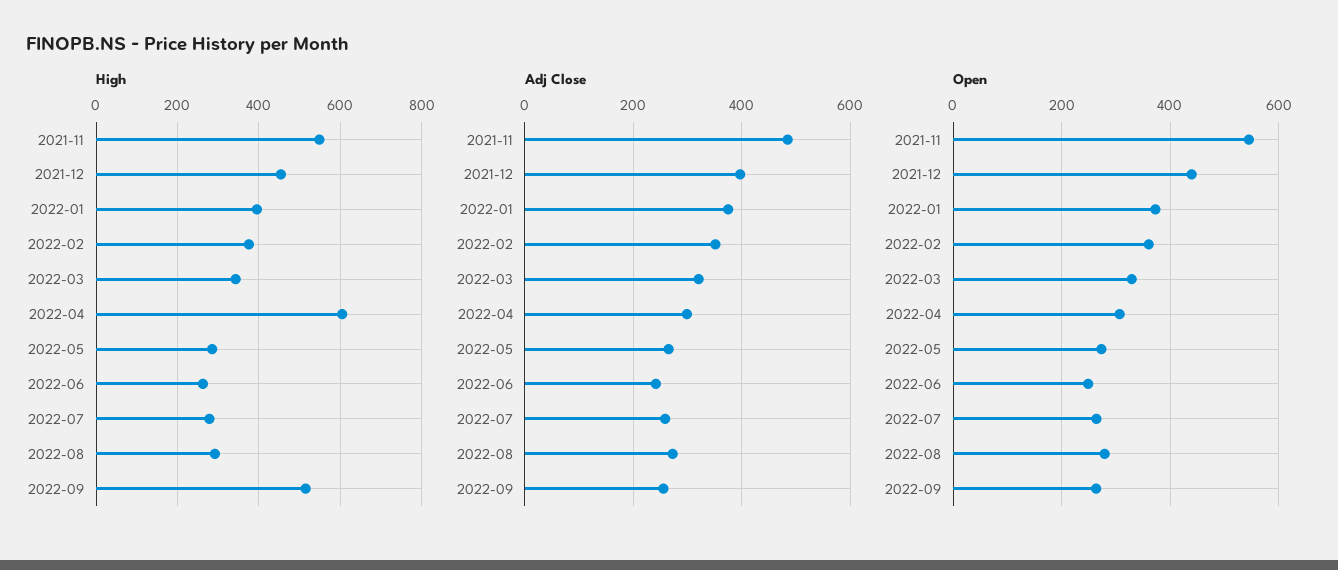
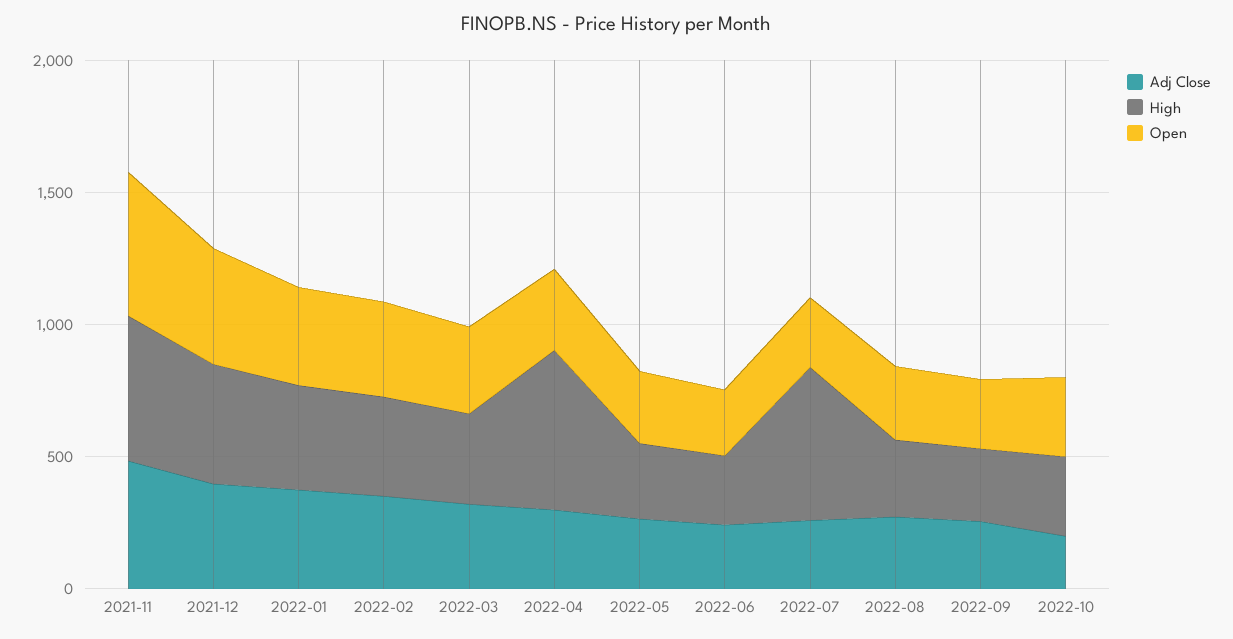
High, 2022-07: 280 -> 600
High, 2022-09: 520 -> 300
Adj Close, 2022-10: none -> 200
High, 2022-10: none -> 300
Open, 2022-10: none -> 300

